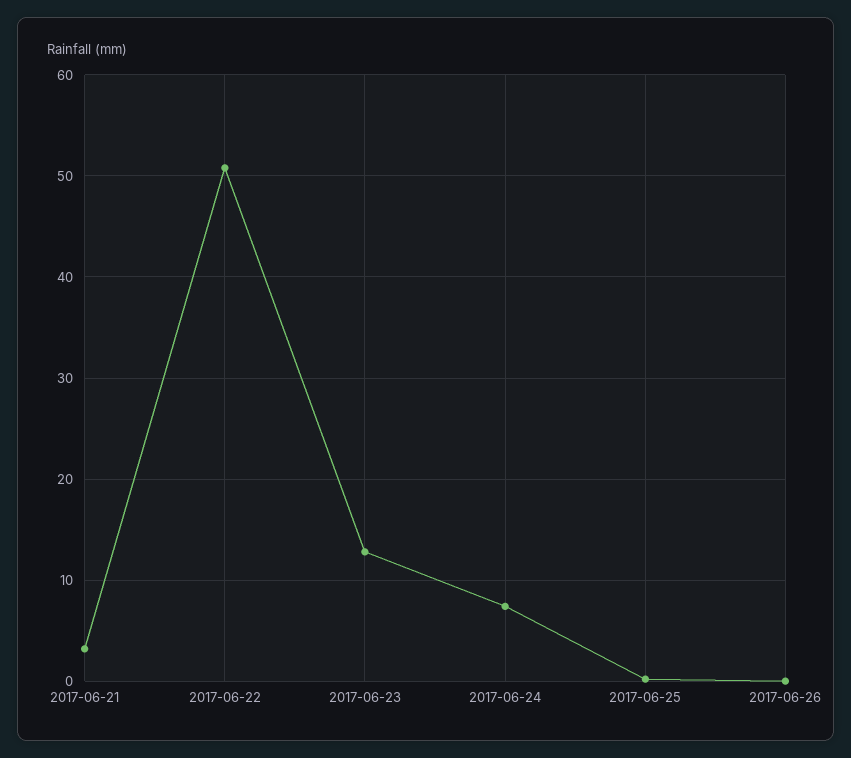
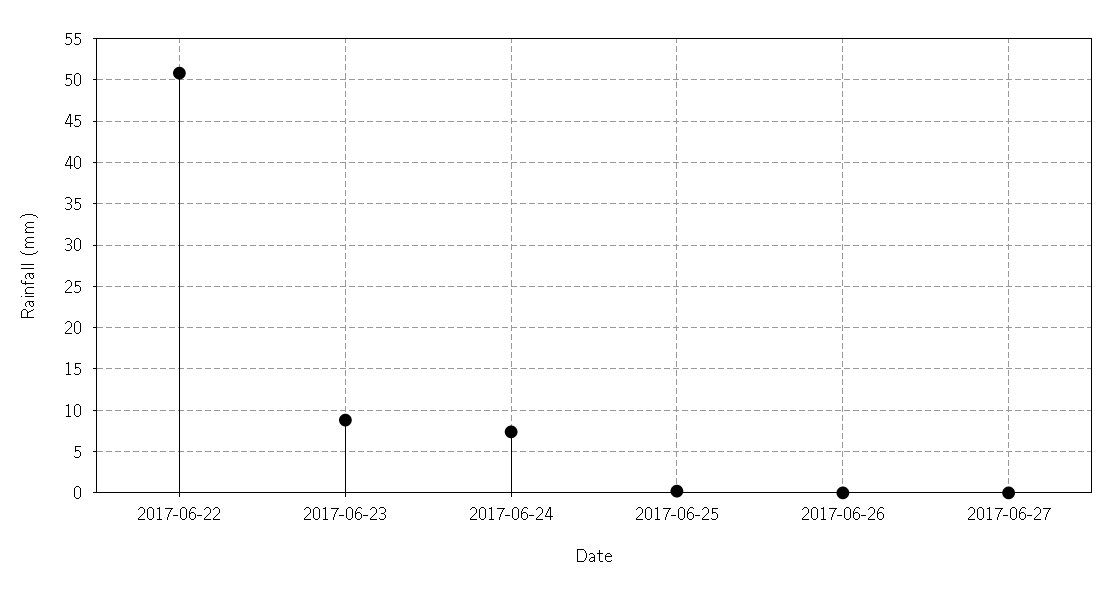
2017-06-21: 3 -> none
2017-06-23: 13 -> 9
2017-06-27: none -> 0

